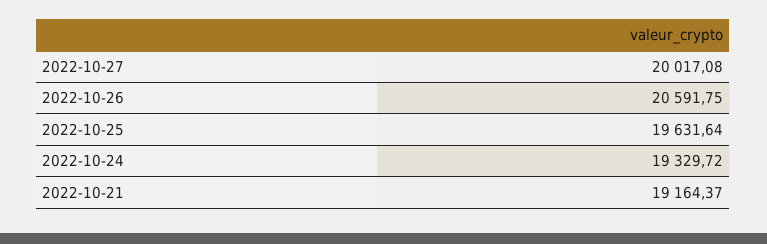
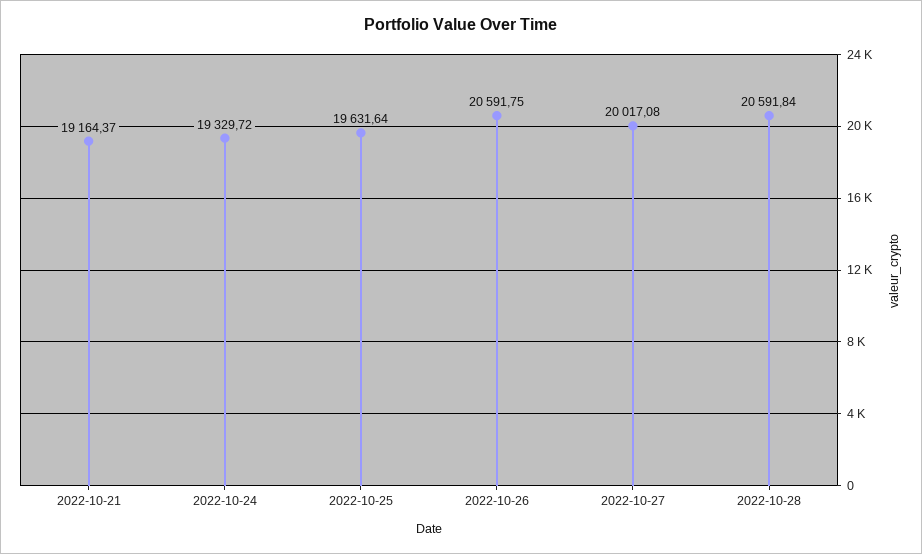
2022-10-28: none -> 20591.84

